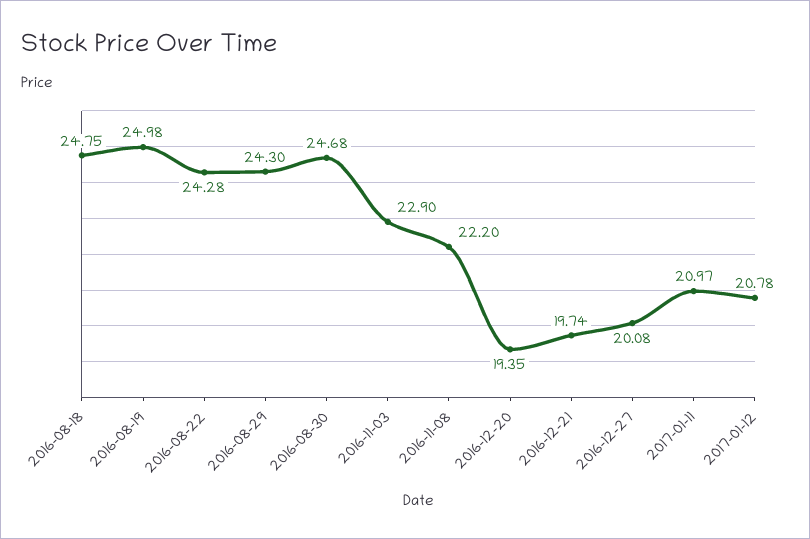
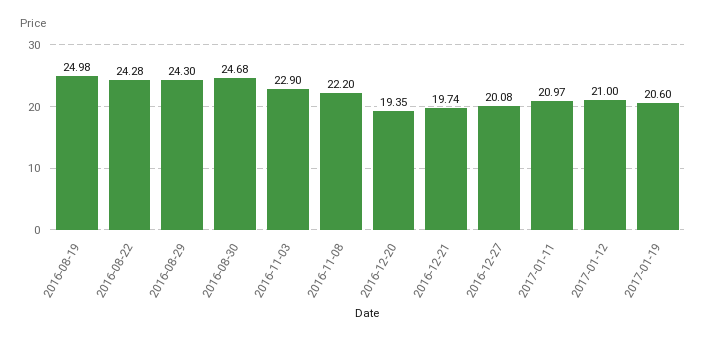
2016-08-18: 24.75 -> none
2017-01-12: 20.78 -> 21
2017-01-19: none -> 20.6

